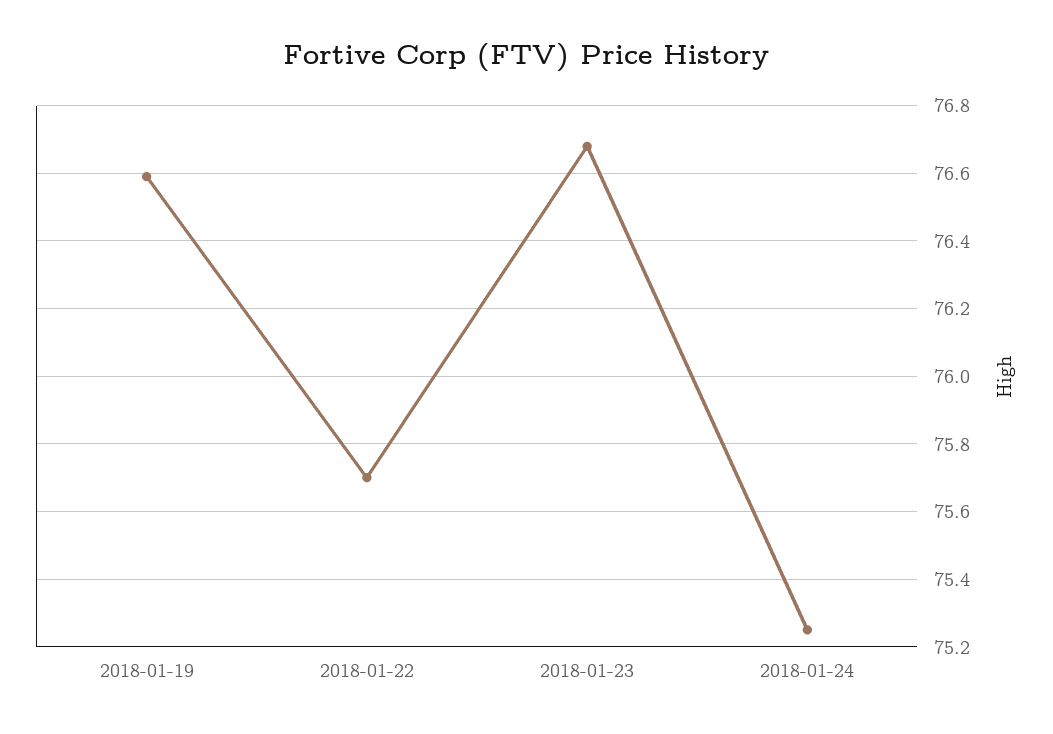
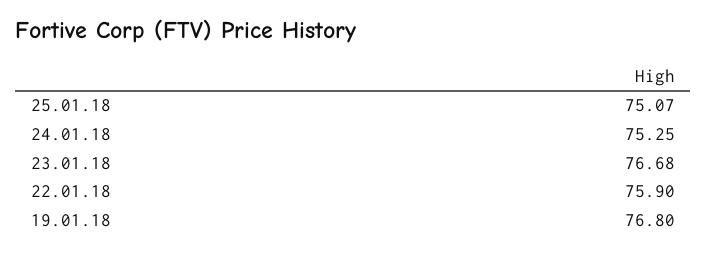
2018-01-19: 76.6 -> 76.8
2018-01-22: 75.7 -> 75.9
25.01.18: none -> 75.07

